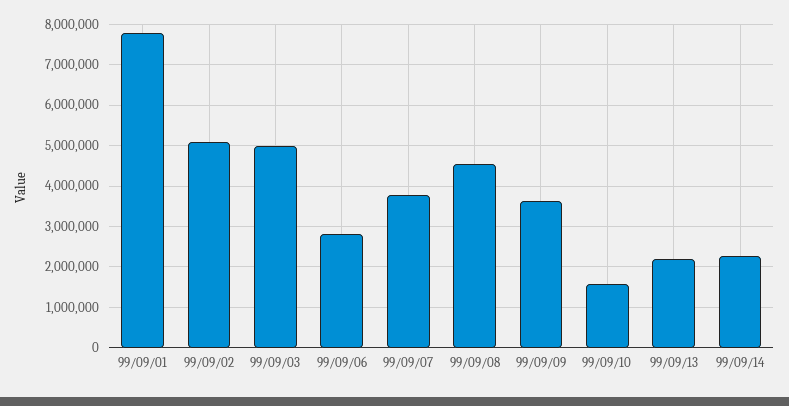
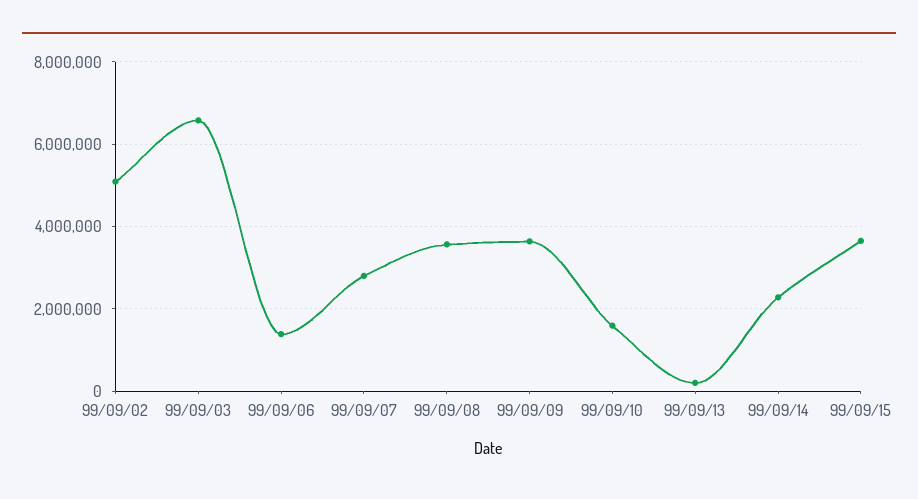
99/09/01: 7800000 -> none
99/09/03: 5000000 -> 6600000
99/09/06: 2800000 -> 1400000
99/09/07: 3800000 -> 2800000
99/09/08: 4600000 -> 3600000
99/09/13: 2200000 -> 200000
99/09/15: none -> 3600000

